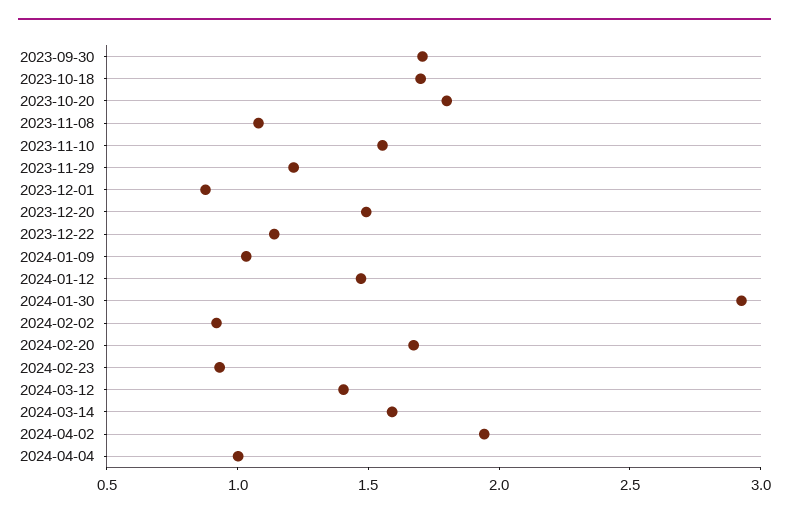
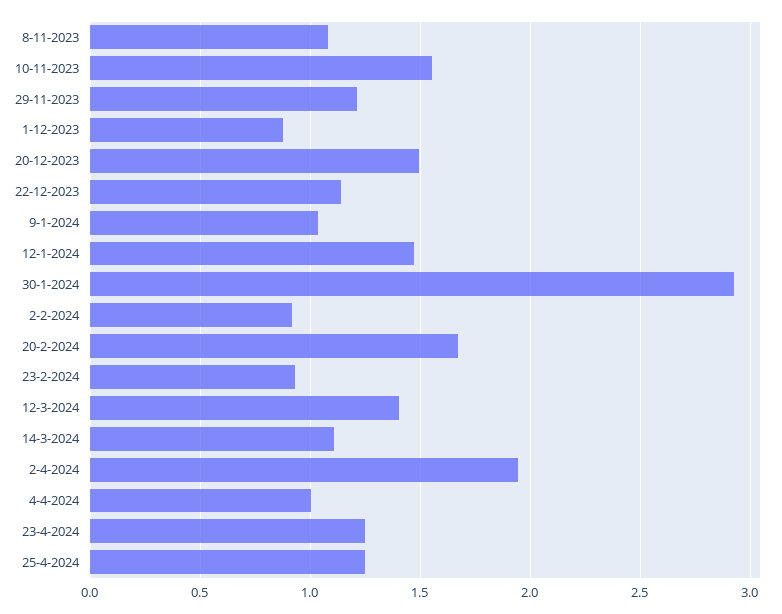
2023-09-30: 1.7 -> none
2023-10-18: 1.7 -> none
2023-10-20: 1.8 -> none
2024-03-14: 1.6 -> 1.1
23-4-2024: none -> 1.25
25-4-2024: none -> 1.25

